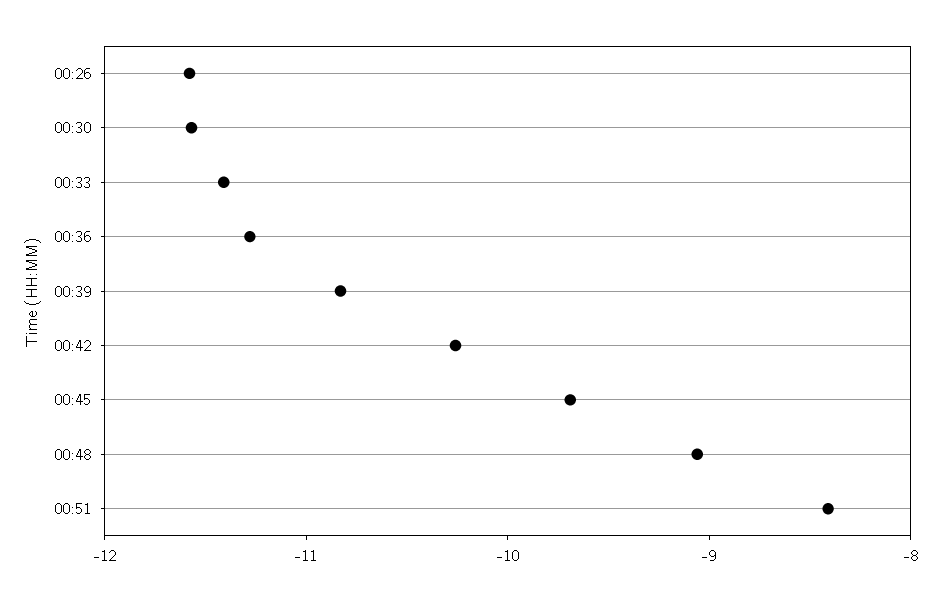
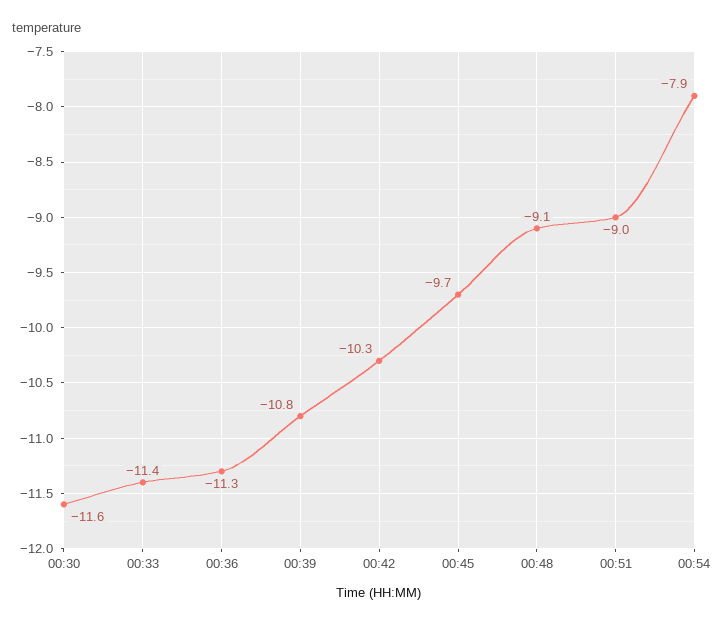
00:26: -11.6 -> none
00:51: -8.4 -> -9
00:54: none -> -7.9

